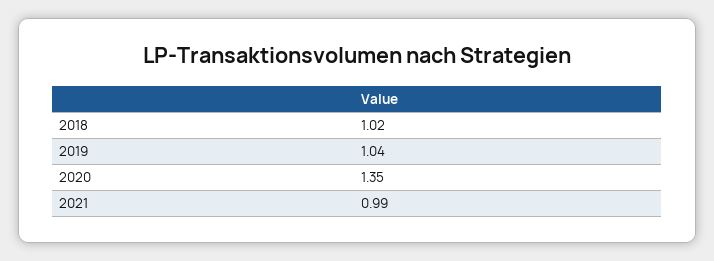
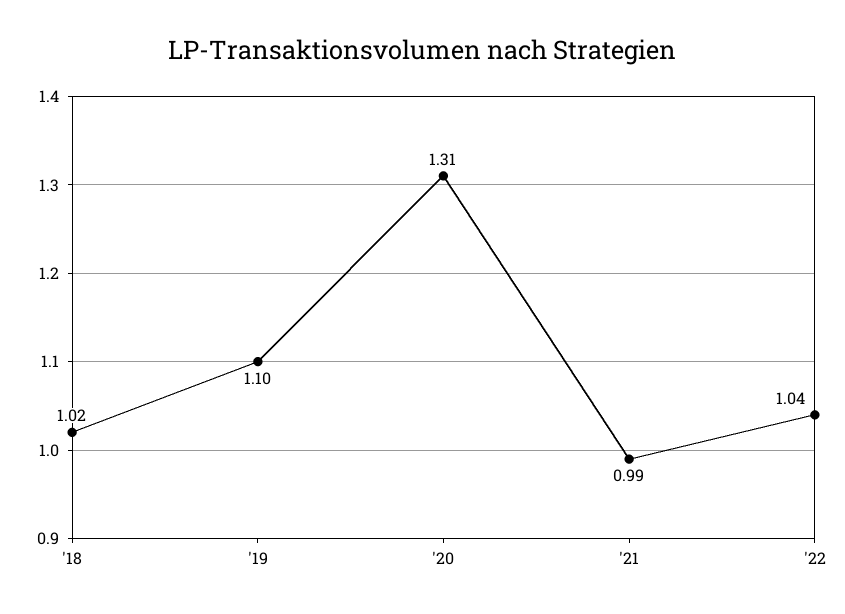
2019: 1.04 -> 1.1
2020: 1.35 -> 1.31
'22: none -> 1.04

